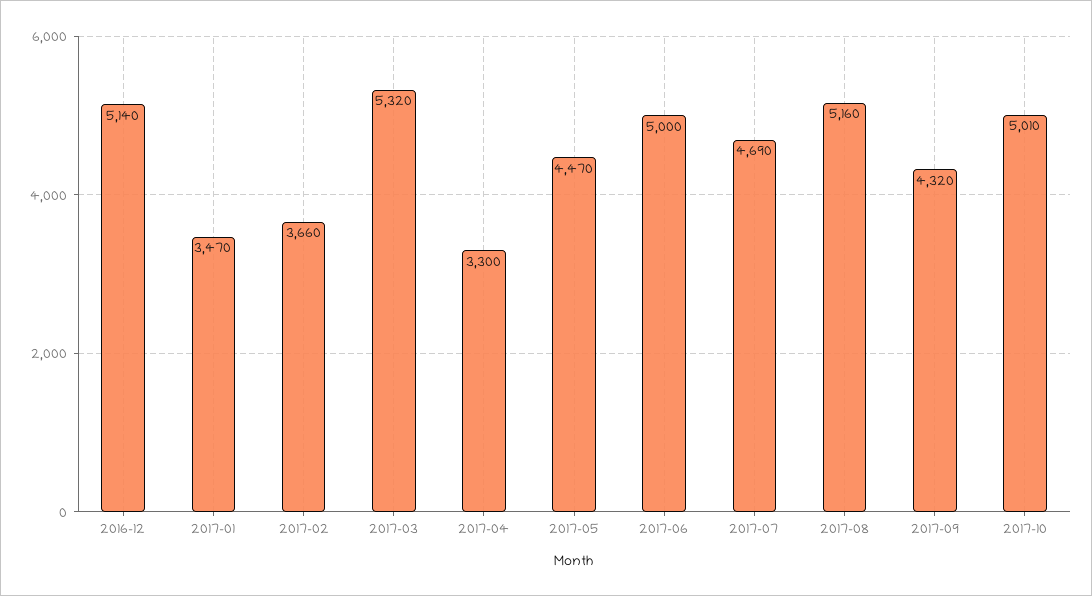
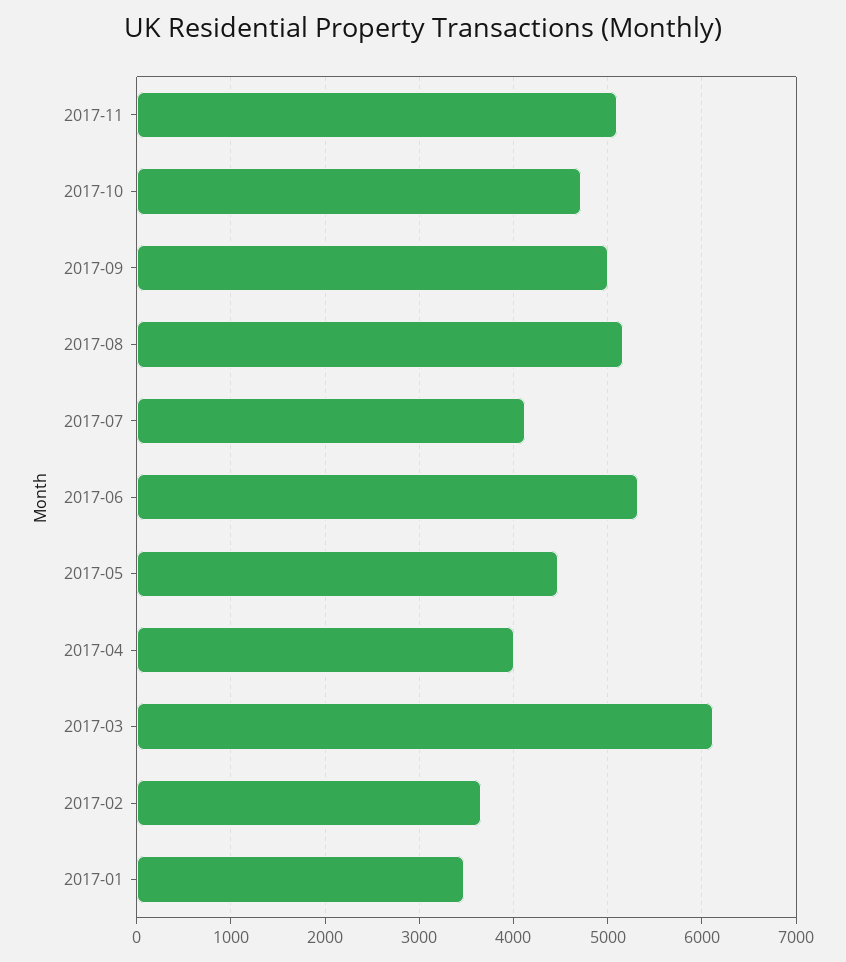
2016-12: 5140 -> none
2017-03: 5320 -> 6100
2017-04: 3300 -> 4000
2017-06: 5000 -> 5300
2017-07: 4690 -> 4100
2017-09: 4320 -> 5000
2017-10: 5010 -> 4700
2017-11: none -> 5100

